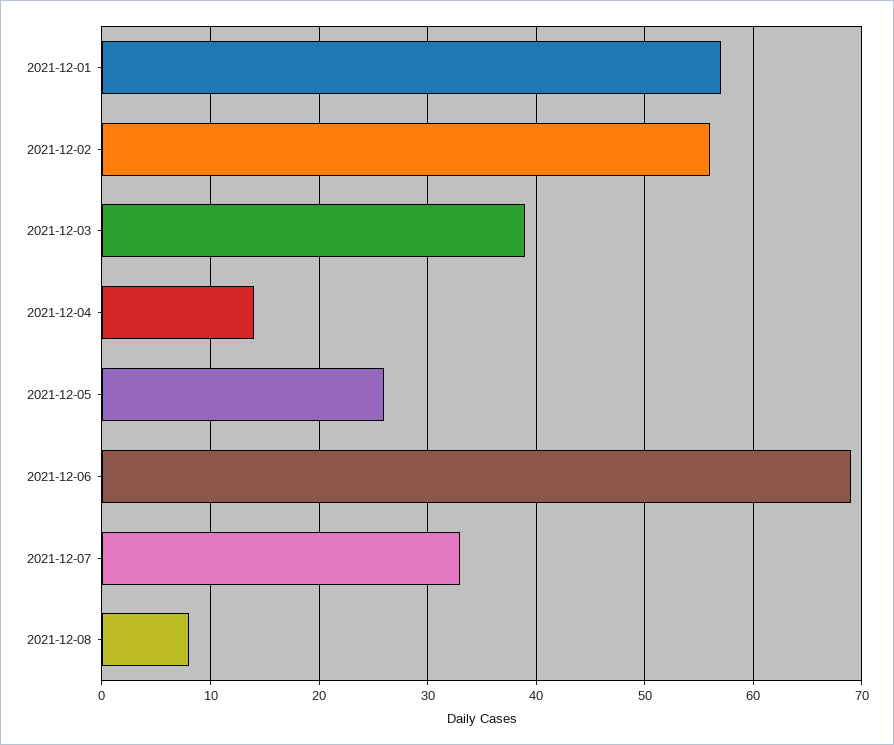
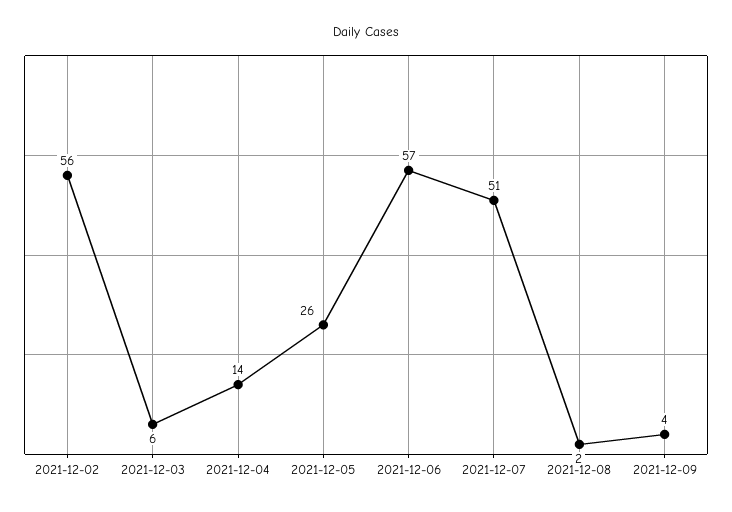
2021-12-01: 57 -> none
2021-12-03: 39 -> 6
2021-12-06: 69 -> 57
2021-12-07: 33 -> 51
2021-12-08: 8 -> 2
2021-12-09: none -> 4

